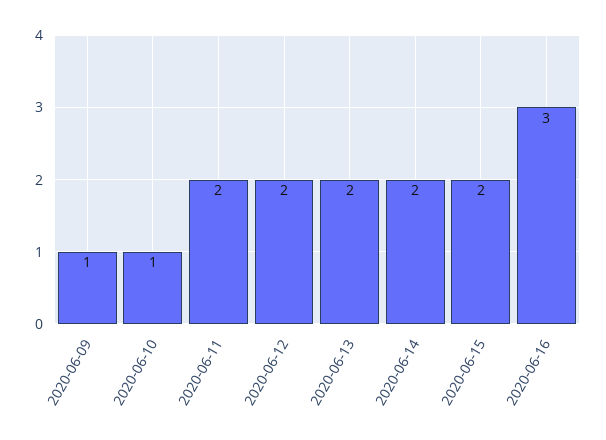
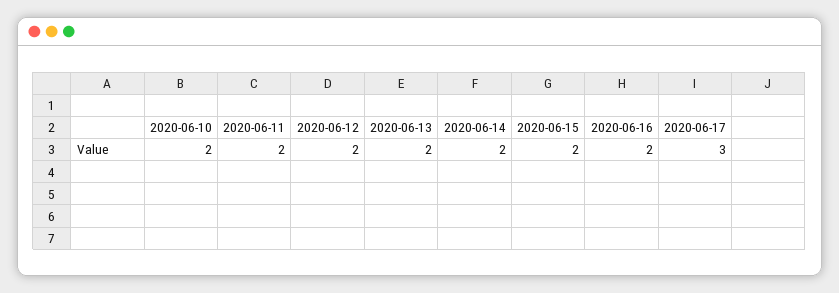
2020-06-09: 1 -> none
2020-06-10: 1 -> 2
2020-06-16: 3 -> 2
2020-06-17: none -> 3

